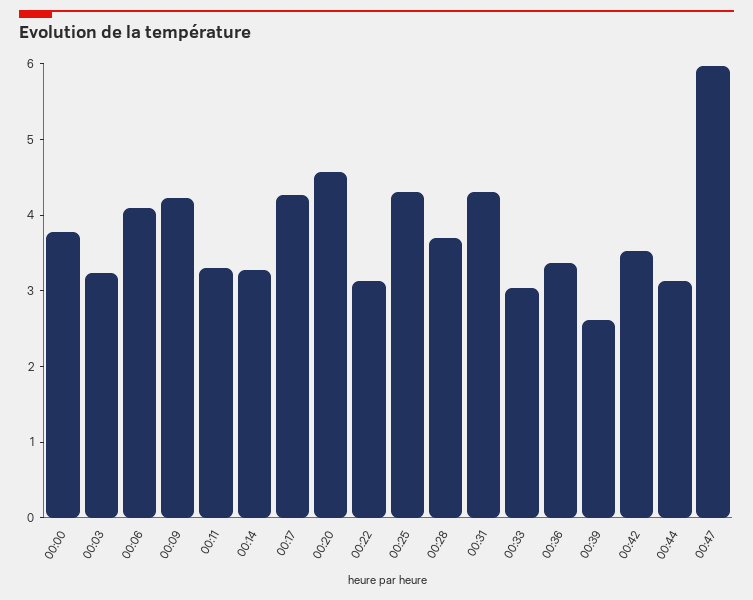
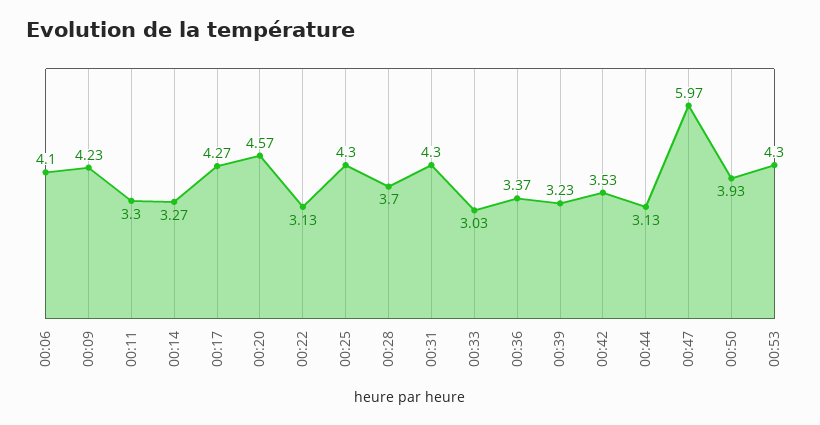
00:00: 3.8 -> none
00:03: 3.2 -> none
00:39: 2.6 -> 3.23
00:50: none -> 3.93
00:53: none -> 4.3

